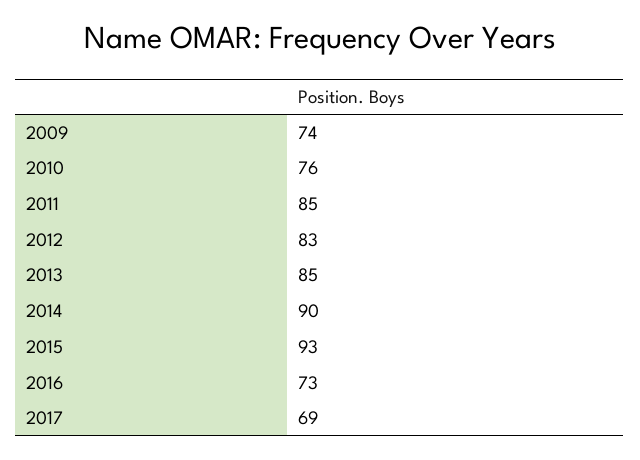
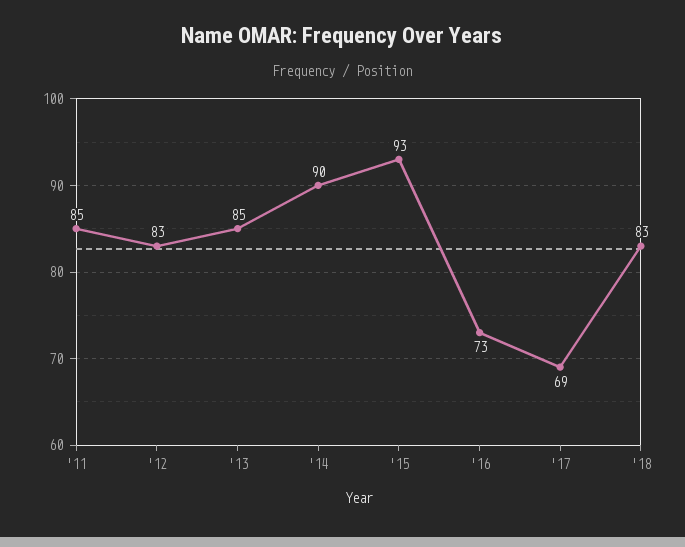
2009: 74 -> none
2010: 76 -> none
'18: none -> 83

